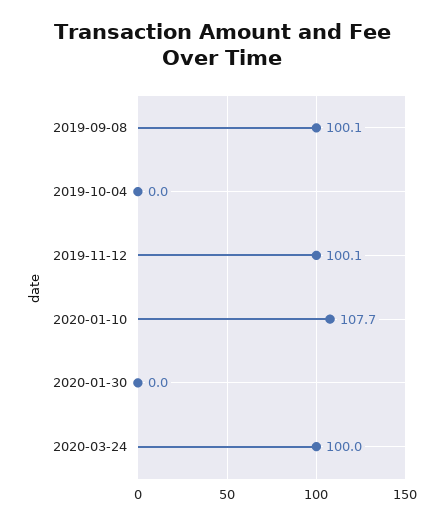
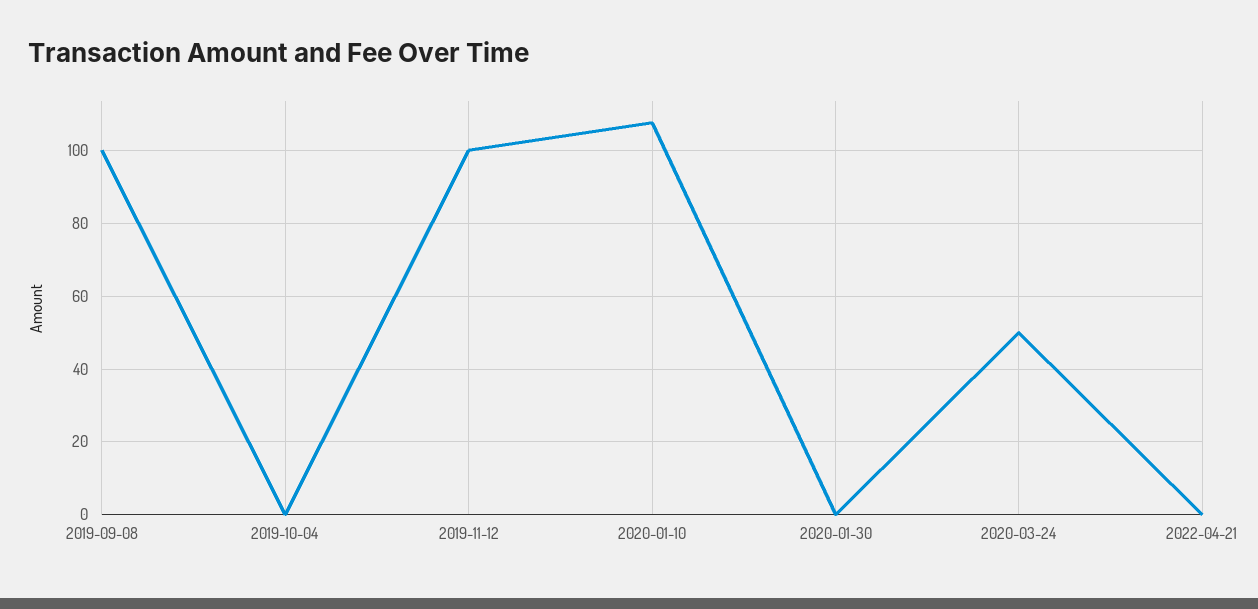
2020-03-24: 100 -> 50
2022-04-21: none -> 0

